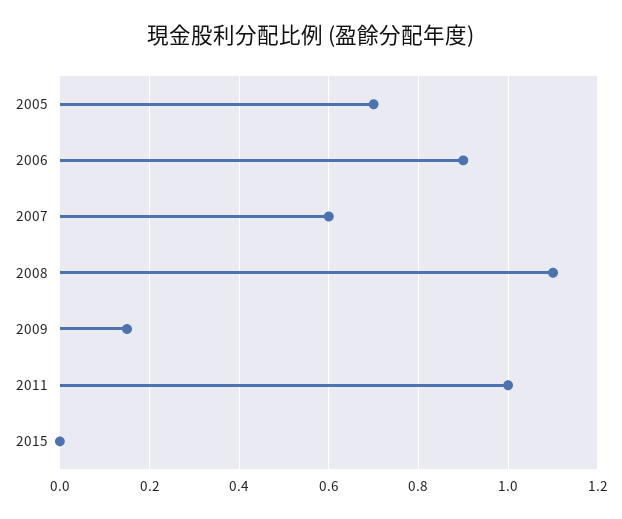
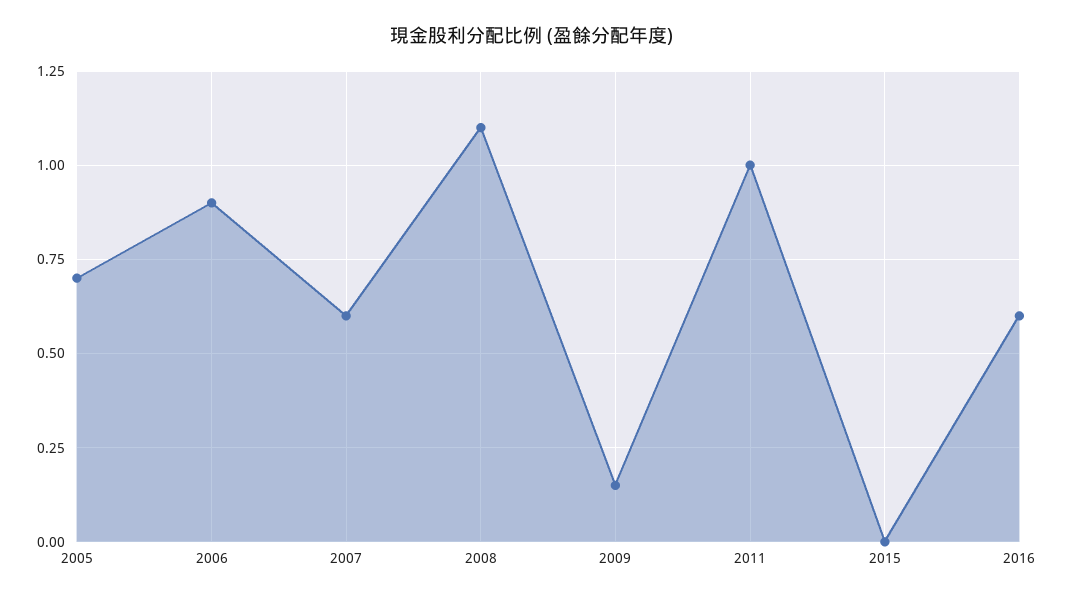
2016: none -> 0.6

